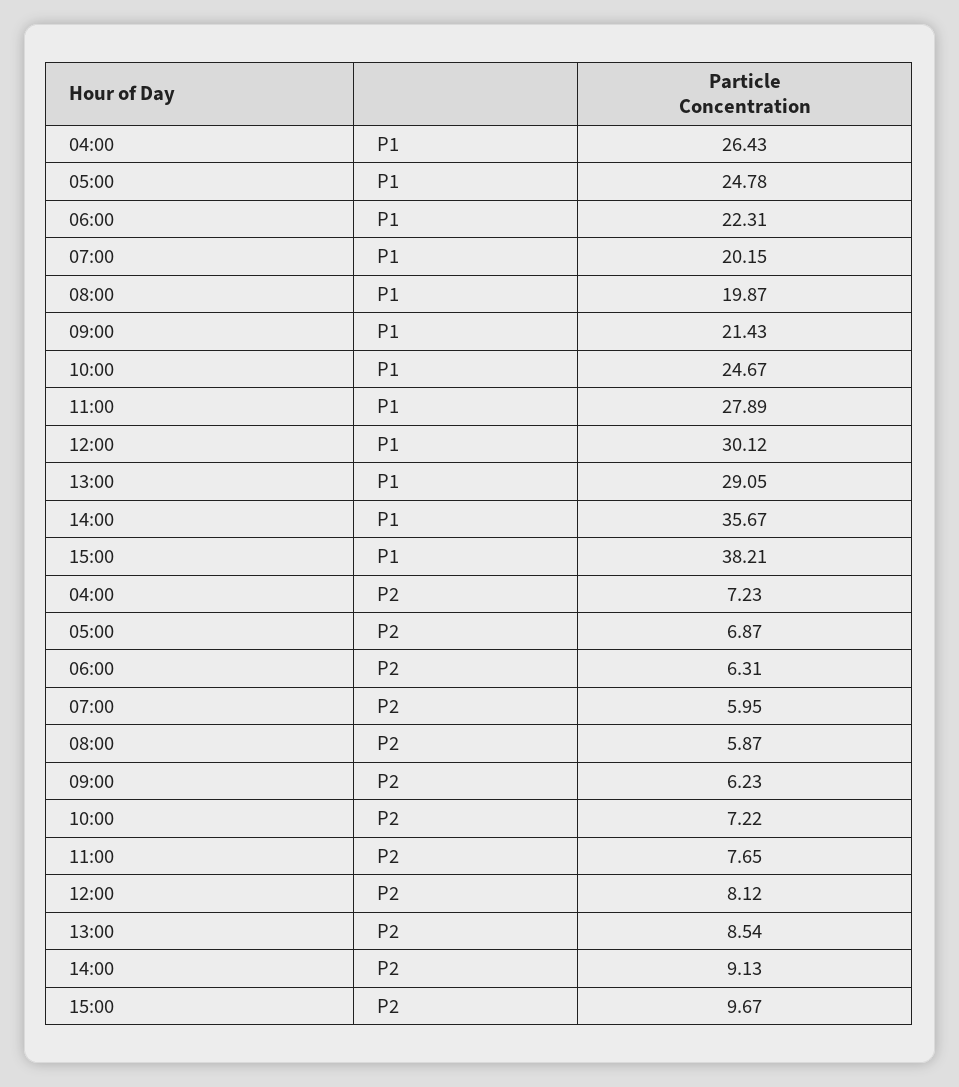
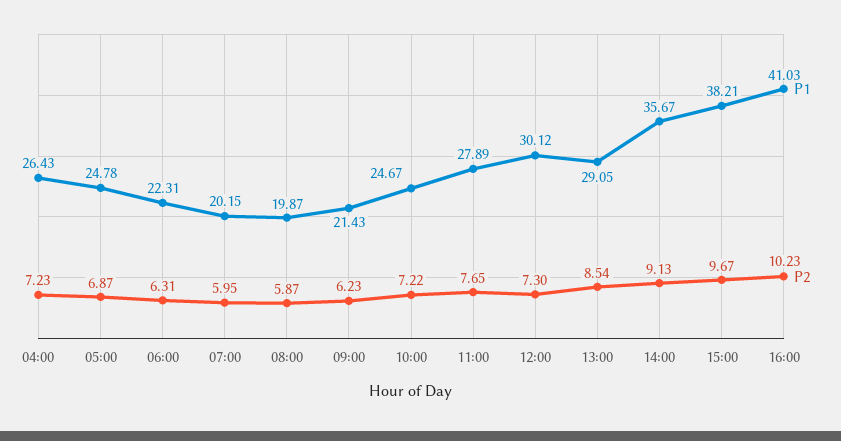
P2, 12:00: 8.12 -> 7.3
P1, 16:00: none -> 41.03
P2, 16:00: none -> 10.23

